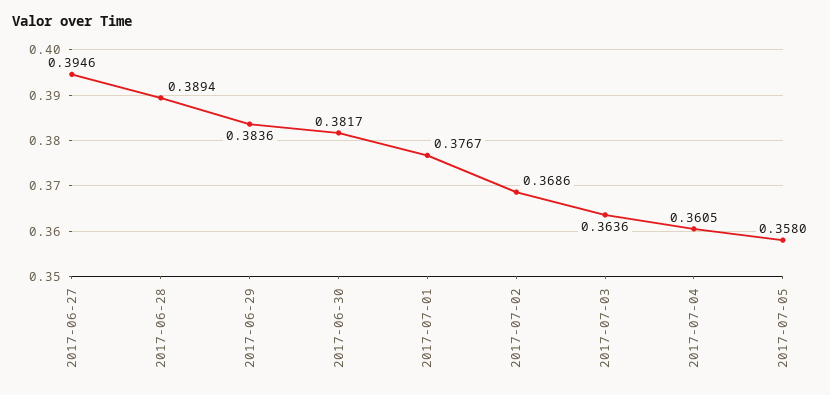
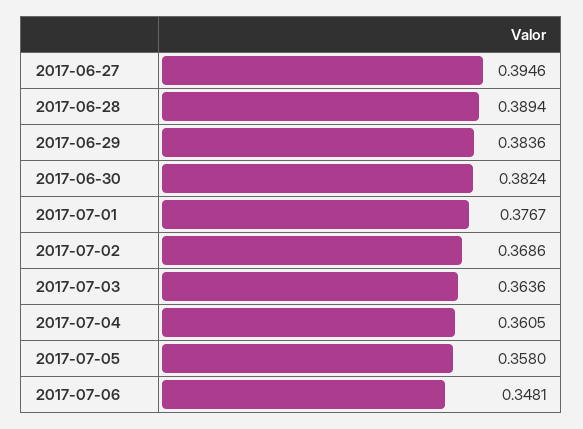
2017-06-30: 0.3817 -> 0.3824
2017-07-06: none -> 0.3481

